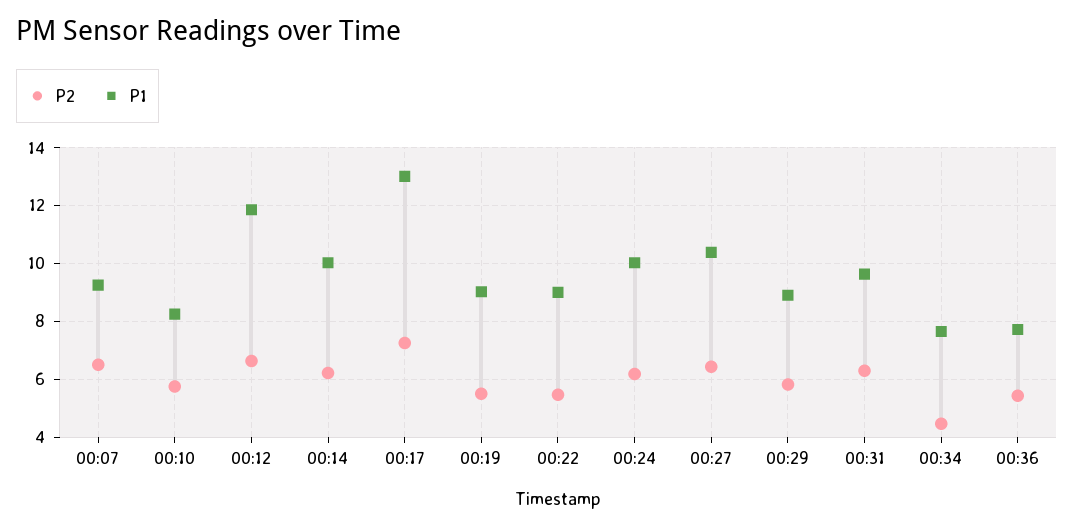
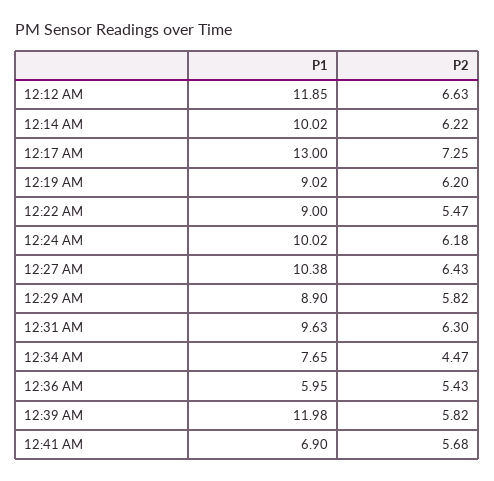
P2, 00:07: 6.5 -> none
P1, 00:07: 9.25 -> none
P2, 00:10: 5.75 -> none
P1, 00:10: 8.25 -> none
P2, 00:19: 5.5 -> 6.2
P1, 00:36: 7.75 -> 5.95
P1, 12:39 AM: none -> 11.98
P2, 12:39 AM: none -> 5.82
P1, 12:41 AM: none -> 6.9
P2, 12:41 AM: none -> 5.68

